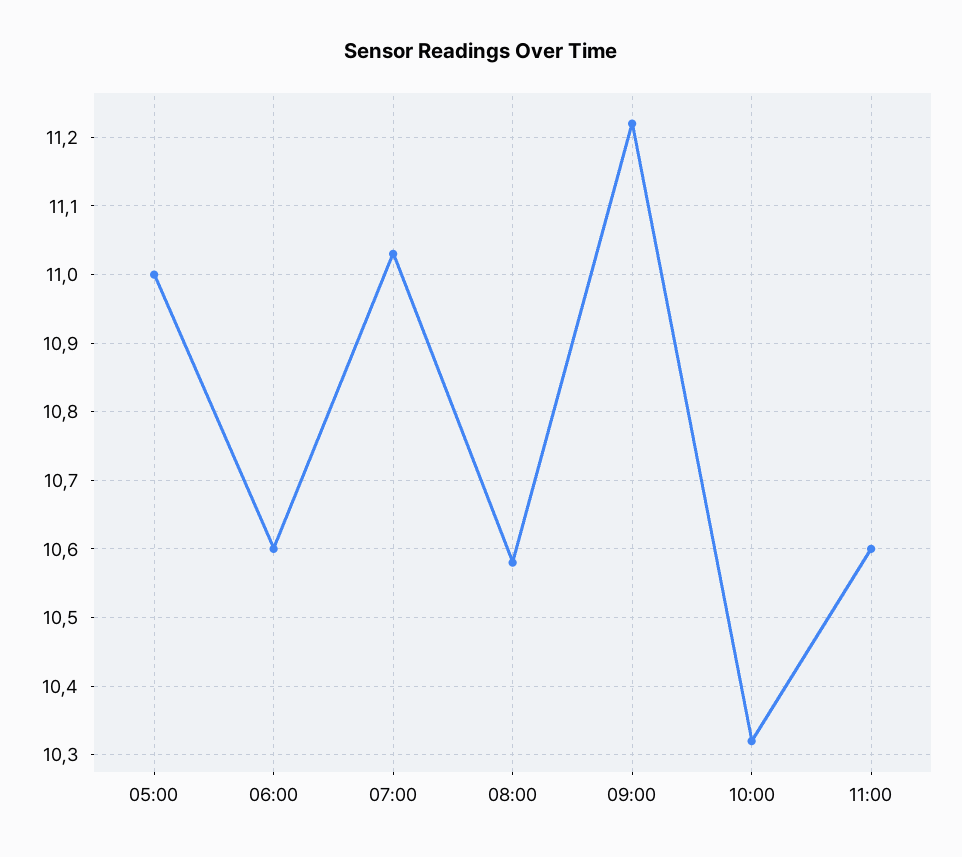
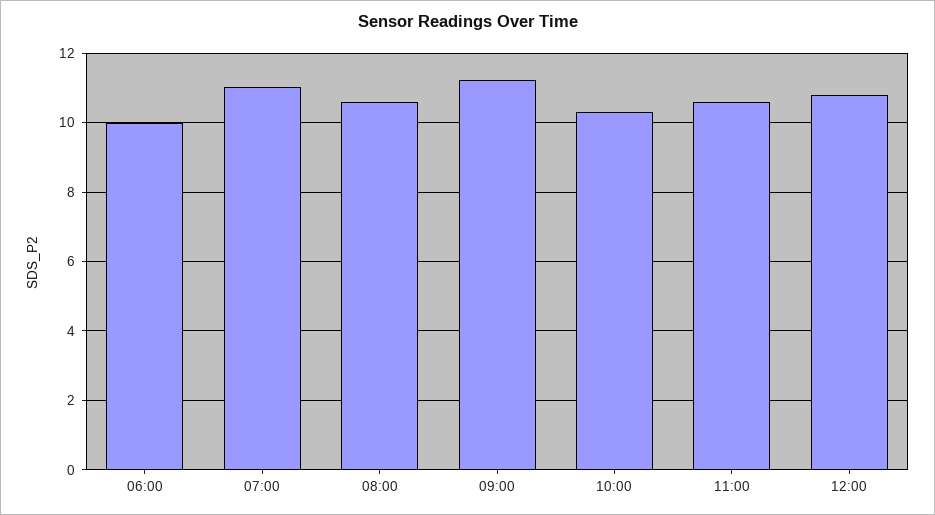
05:00: 11 -> none
06:00: 10.6 -> 10
12:00: none -> 10.8

